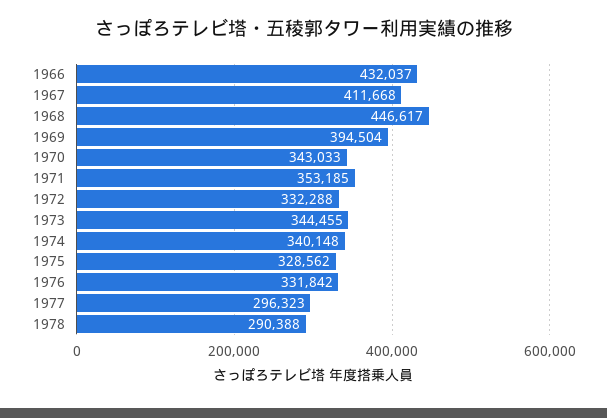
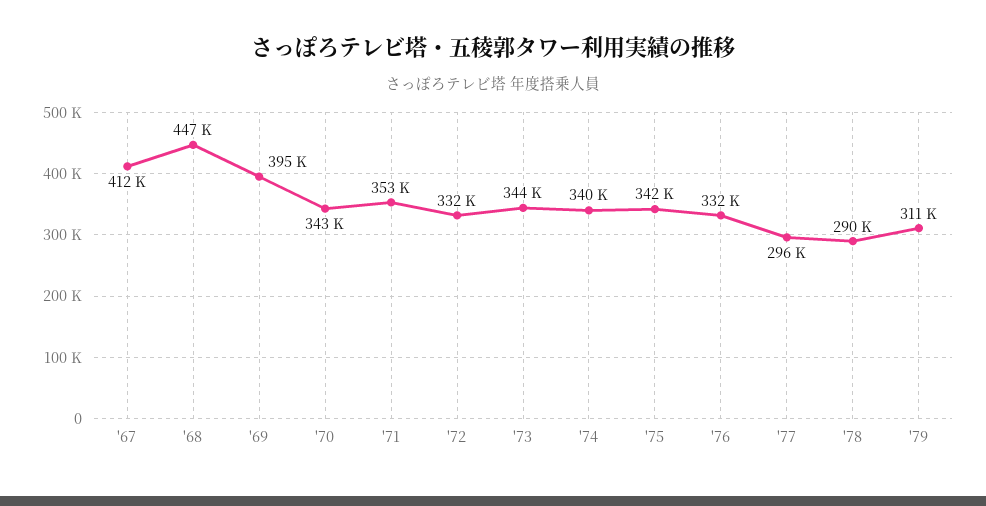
1966: 432037 -> none
1975: 328562 -> 342000
'79: none -> 311000

